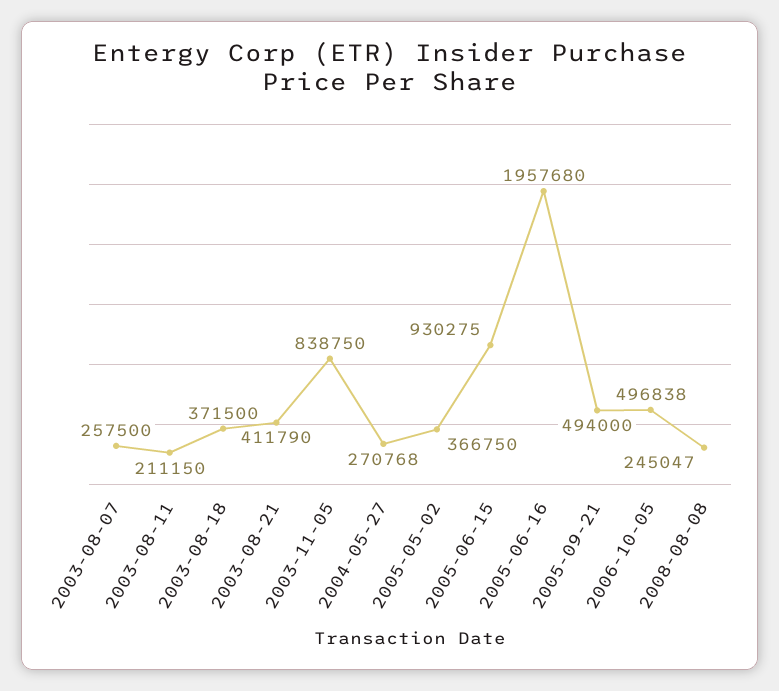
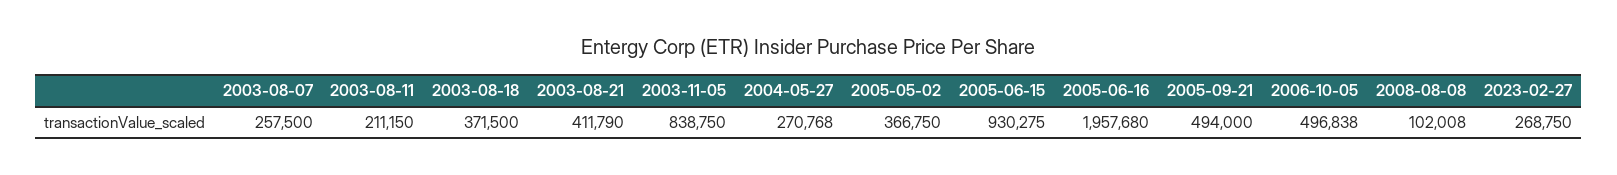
2008-08-08: 245047 -> 102008
2023-02-27: none -> 268750

